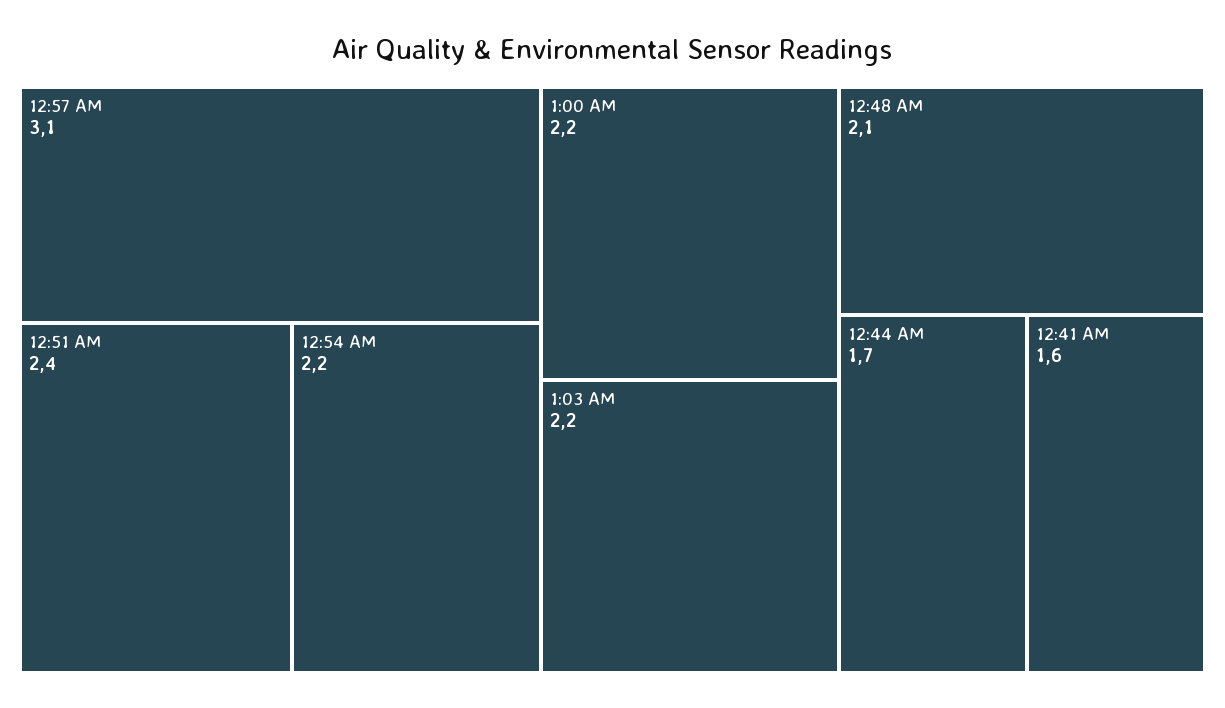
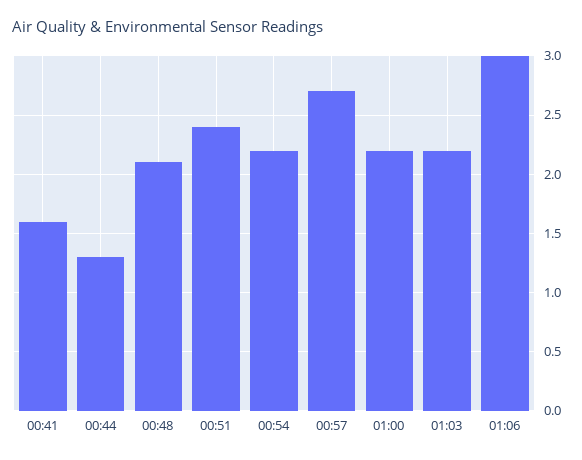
12:57 AM: 3.1 -> 2.7
12:44 AM: 1.7 -> 1.3
01:06: none -> 3

